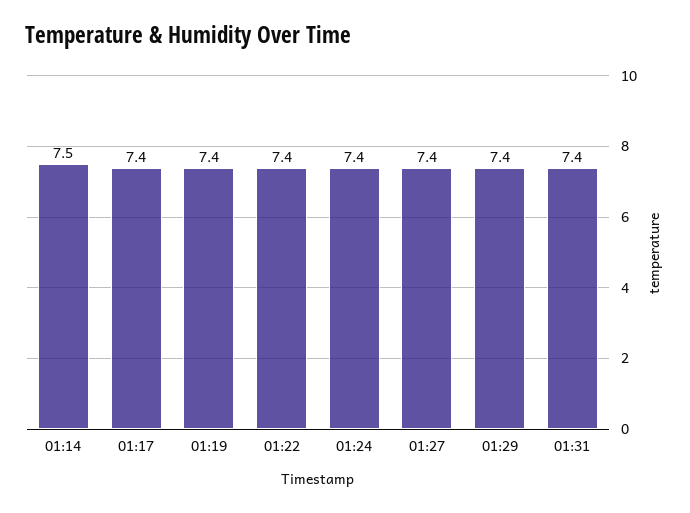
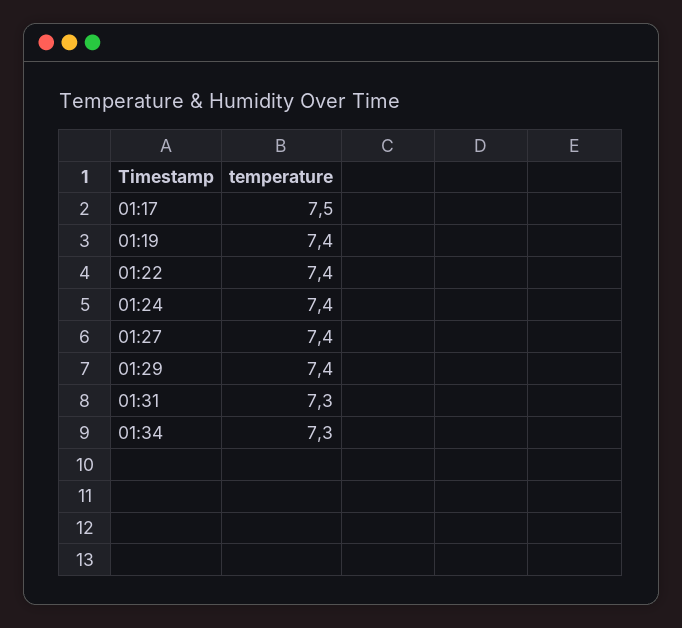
01:14: 7.5 -> none
01:17: 7.4 -> 7.5
01:31: 7.4 -> 7.3
01:34: none -> 7.3

